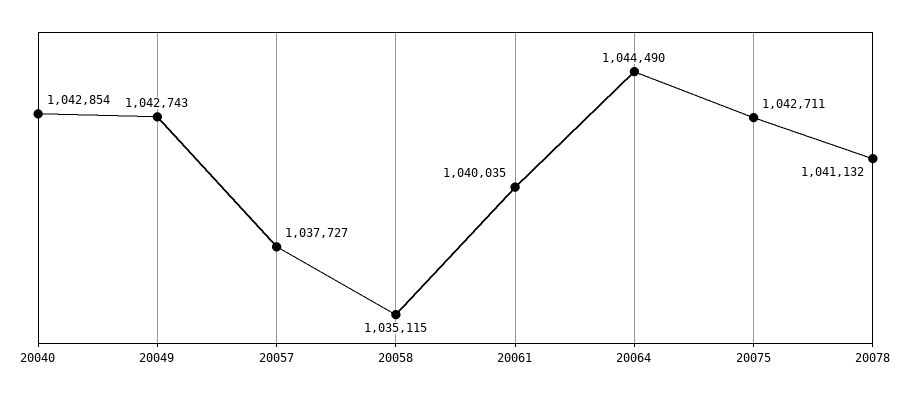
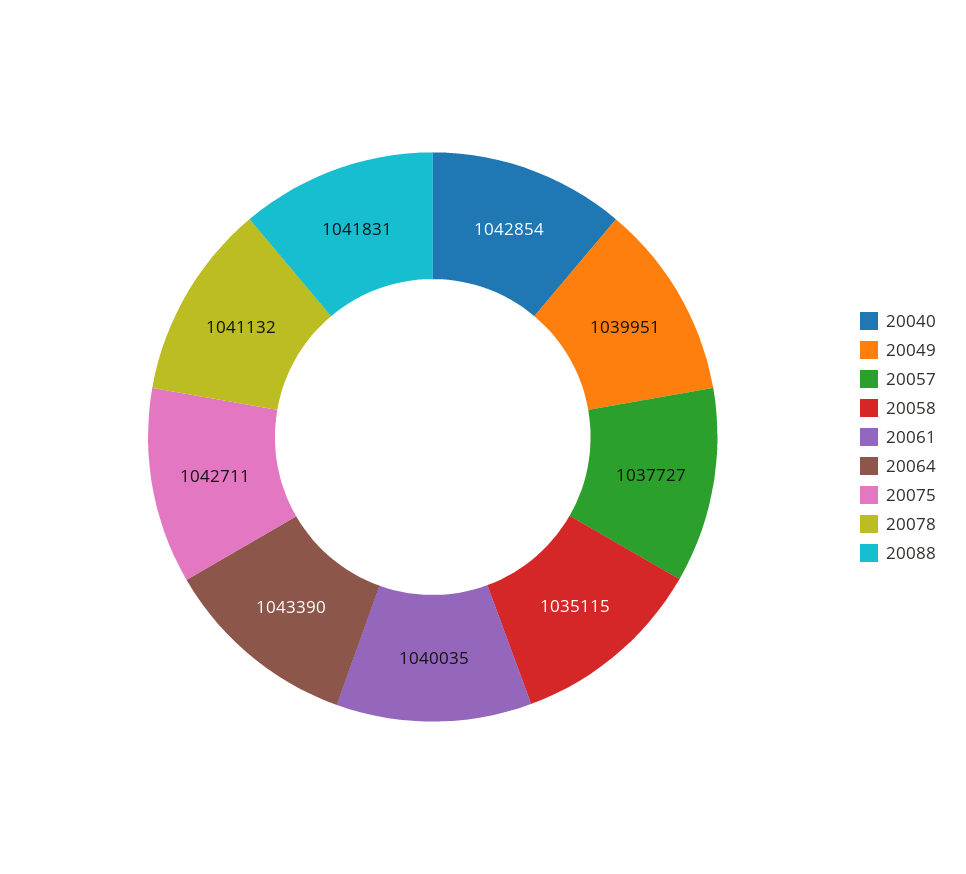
20049: 1042743 -> 1039951
20064: 1044490 -> 1043390
20088: none -> 1041831

